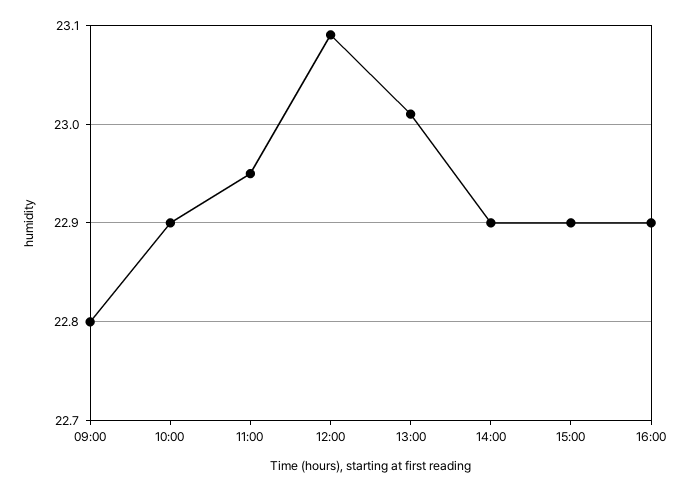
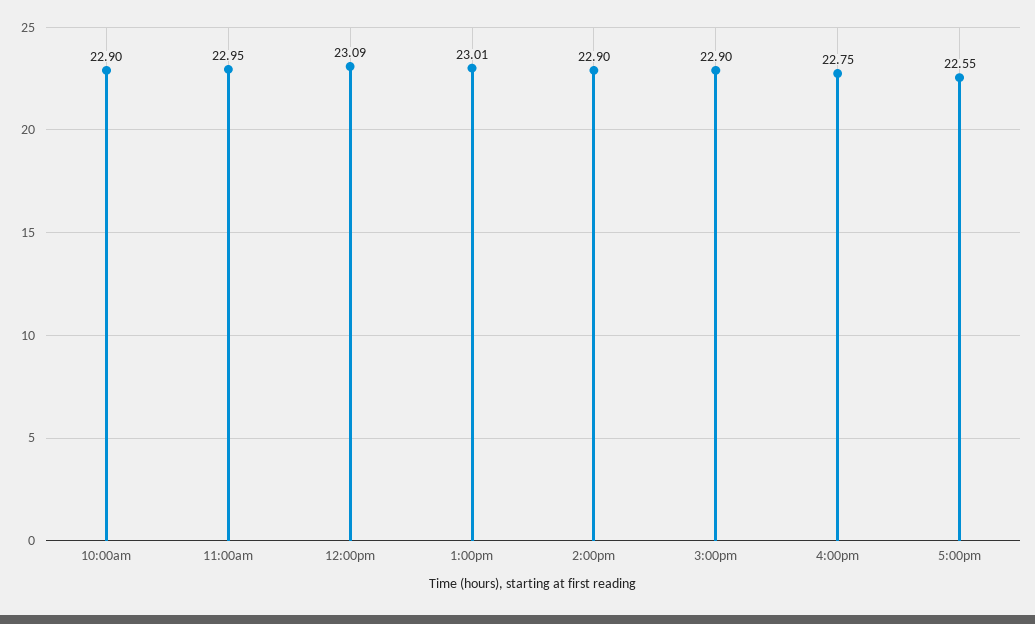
09:00: 22.8 -> none
16:00: 22.9 -> 22.75
5:00pm: none -> 22.55

